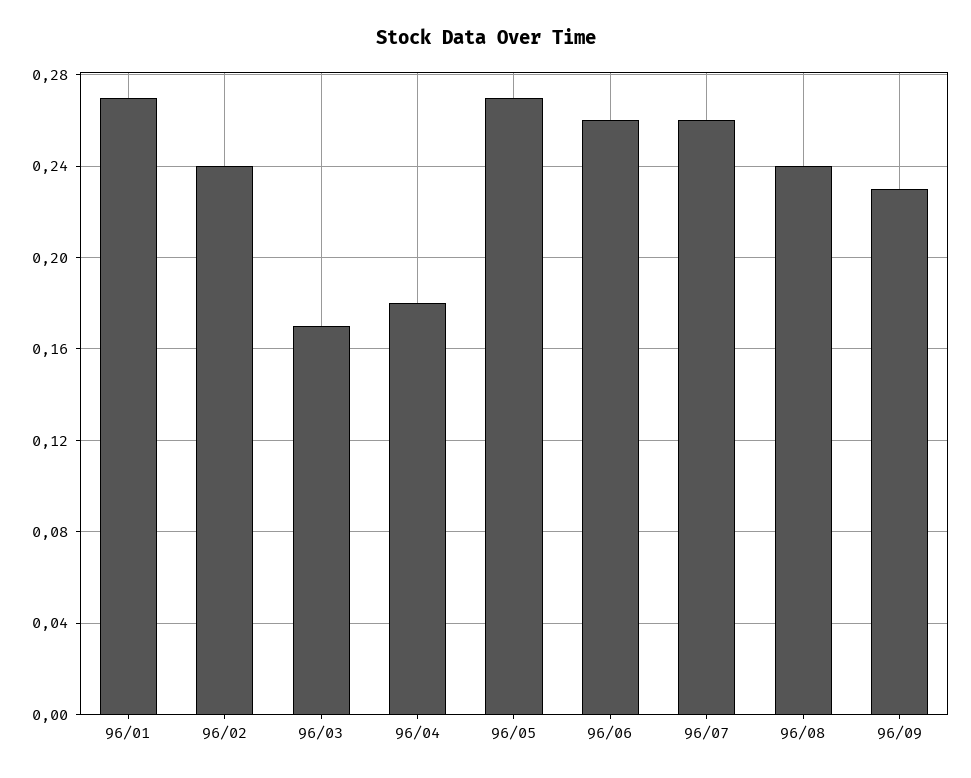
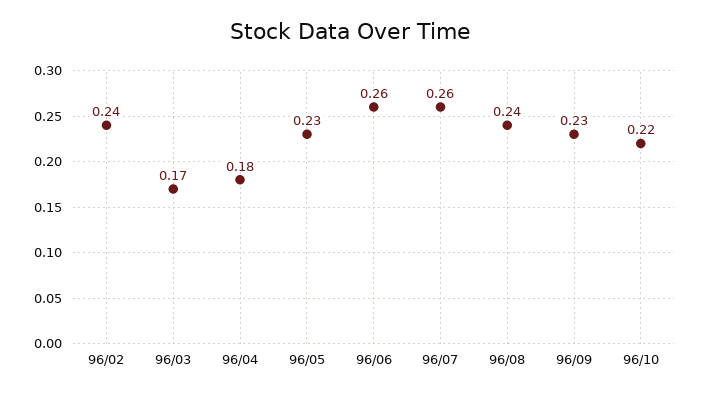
96/01: 0.27 -> none
96/05: 0.27 -> 0.23
96/10: none -> 0.22

